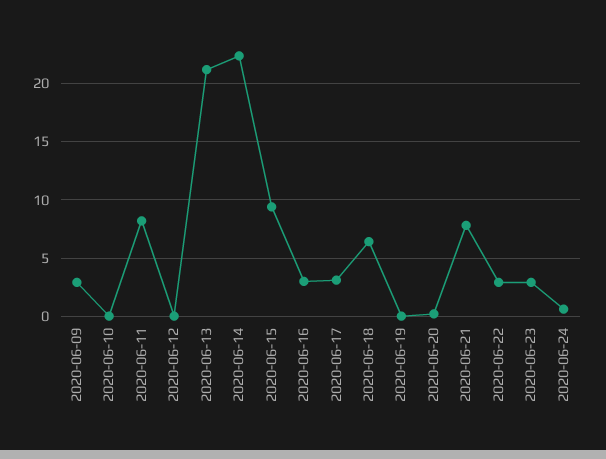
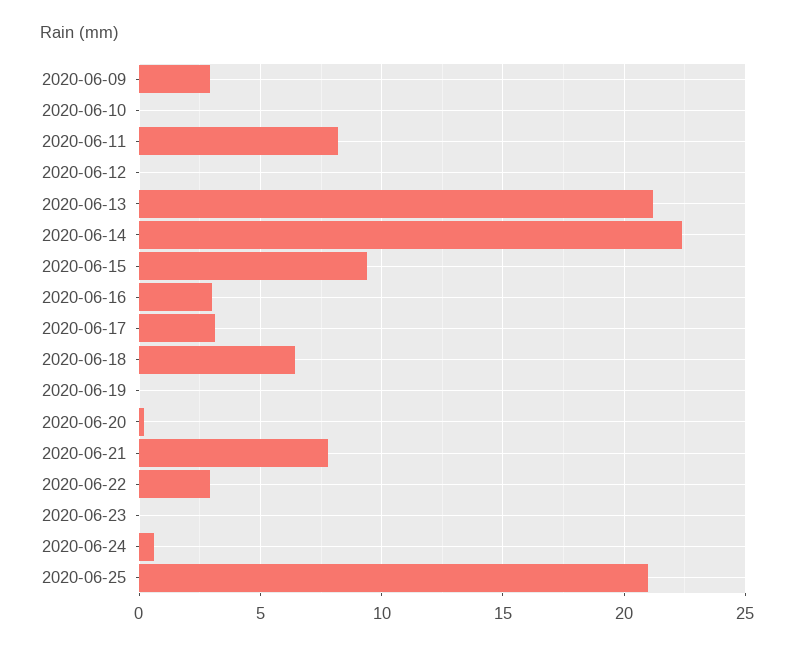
2020-06-23: 3 -> 0
2020-06-25: none -> 21

